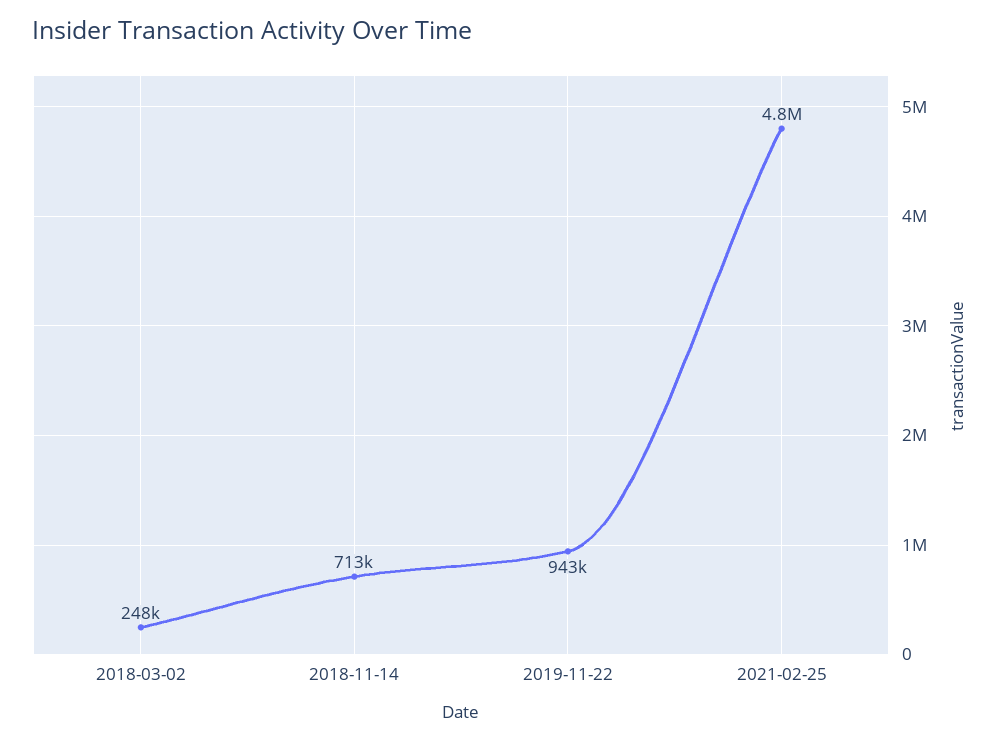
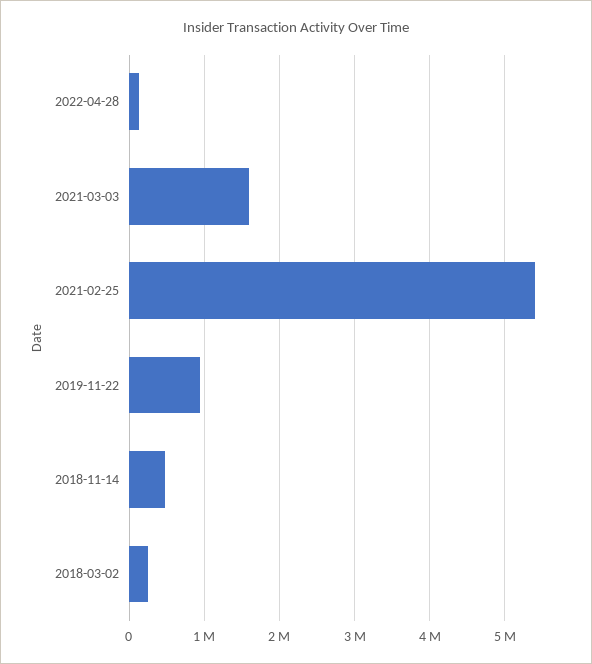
2018-11-14: 713000 -> 500000
2021-02-25: 4800000 -> 5400000
2022-04-28: none -> 100000
2021-03-03: none -> 1600000

